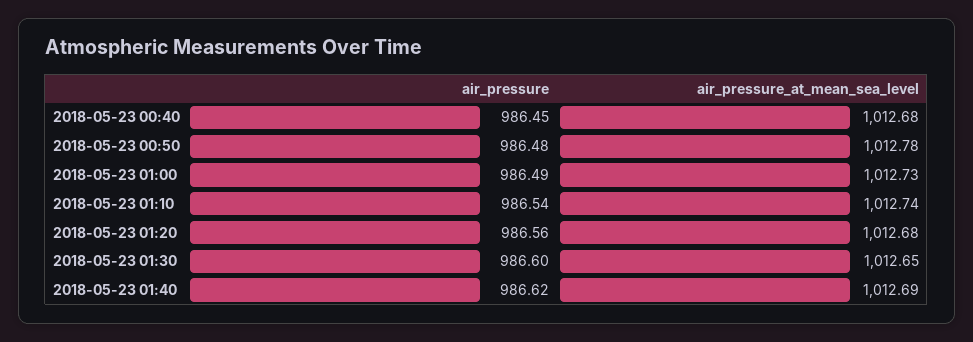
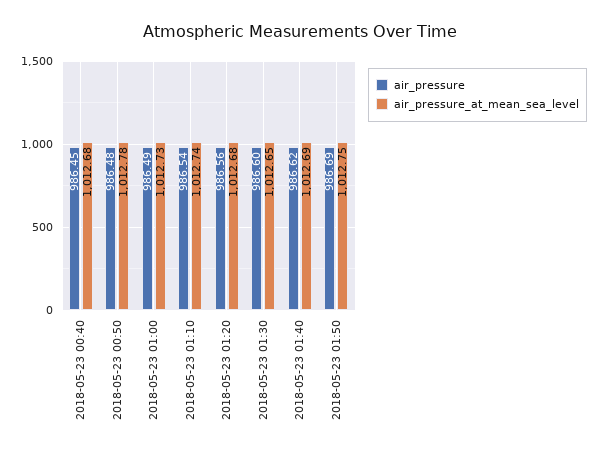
air_pressure, 2018-05-23 01:50: none -> 986.69
air_pressure_at_mean_sea_level, 2018-05-23 01:50: none -> 1012.75

